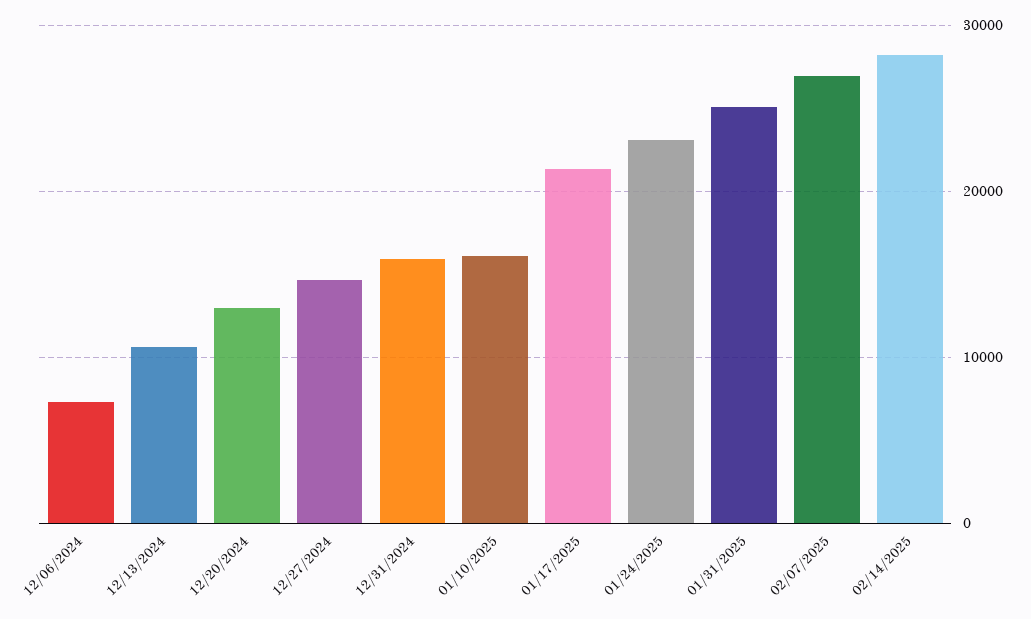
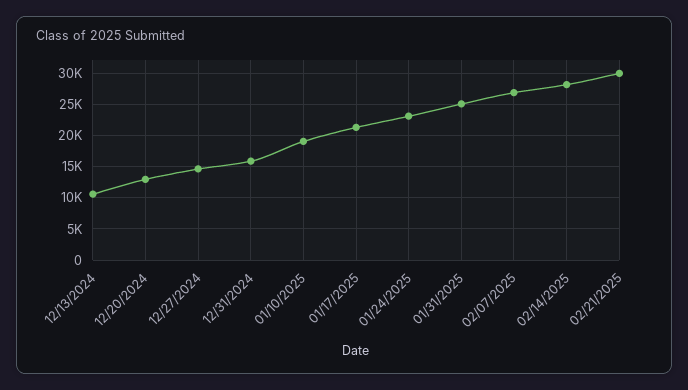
12/06/2024: 7000 -> none
01/10/2025: 16000 -> 19000
02/21/2025: none -> 30000

